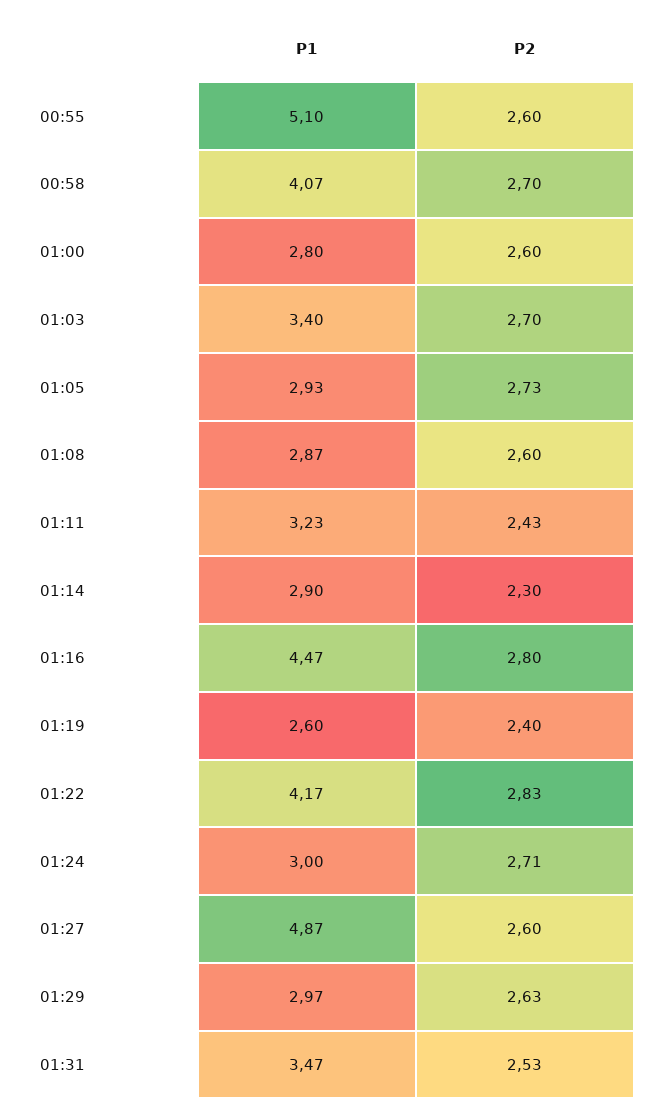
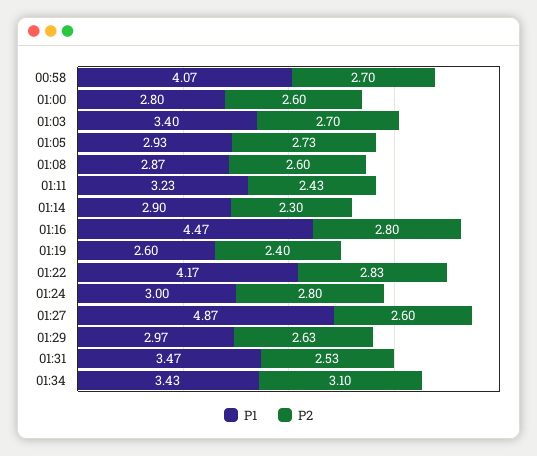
P1, 00:55: 5.1 -> none
P2, 00:55: 2.6 -> none
P2, 01:24: 2.71 -> 2.8
P1, 01:34: none -> 3.43
P2, 01:34: none -> 3.1

